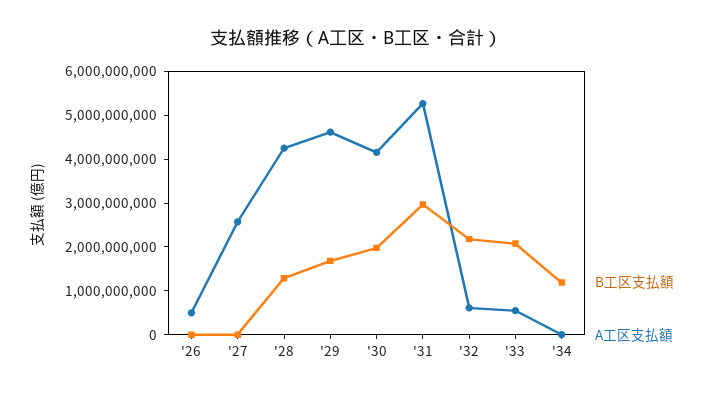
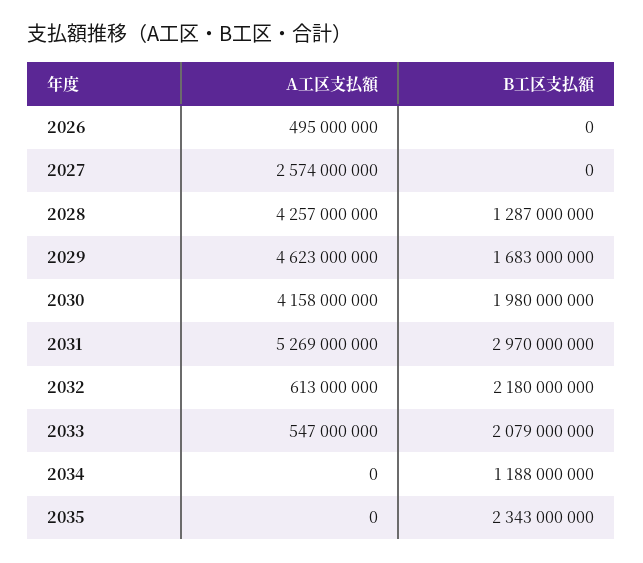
A工区支払額, 2035: none -> 0
B工区支払額, 2035: none -> 2343000000

